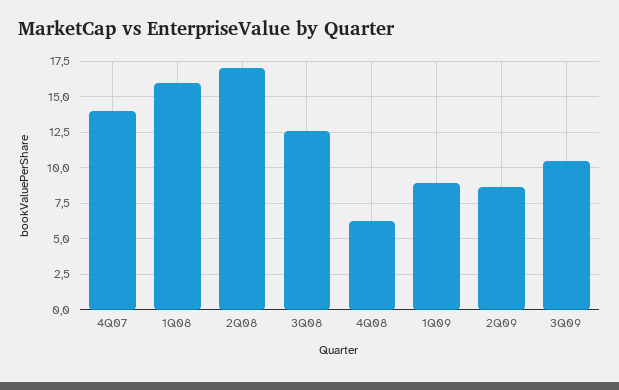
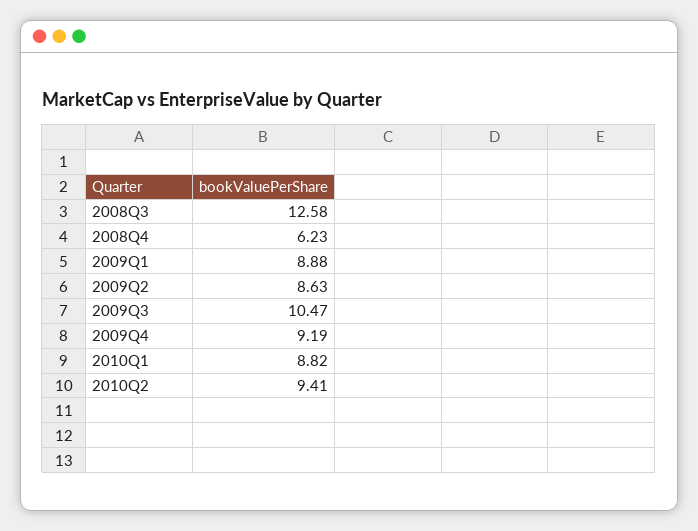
4Q07: 14 -> none
1Q08: 16 -> none
2Q08: 17 -> none
2009Q4: none -> 9.19
2010Q1: none -> 8.82
2010Q2: none -> 9.41

